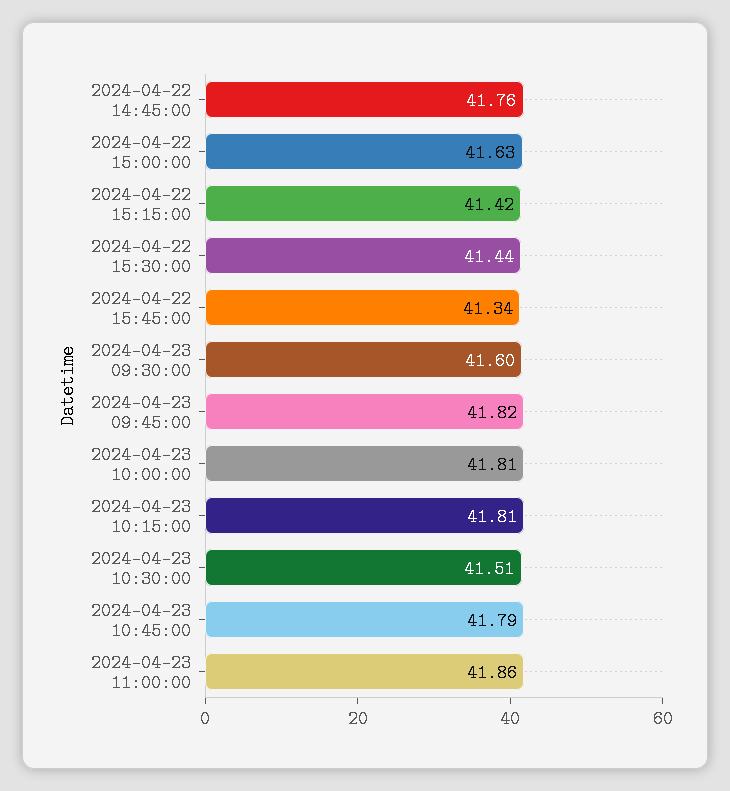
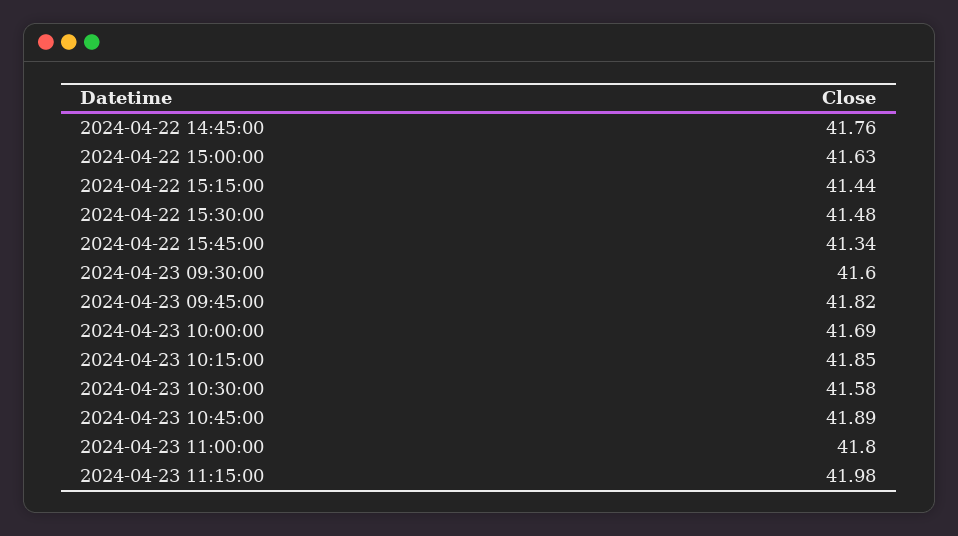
2024-04-22 15:15:00: 41.42 -> 41.44
2024-04-22 15:30:00: 41.44 -> 41.48
2024-04-23 10:00:00: 41.81 -> 41.69
2024-04-23 10:15:00: 41.81 -> 41.85
2024-04-23 10:30:00: 41.51 -> 41.58
2024-04-23 10:45:00: 41.79 -> 41.89
2024-04-23 11:00:00: 41.86 -> 41.8
2024-04-23 11:15:00: none -> 41.98

